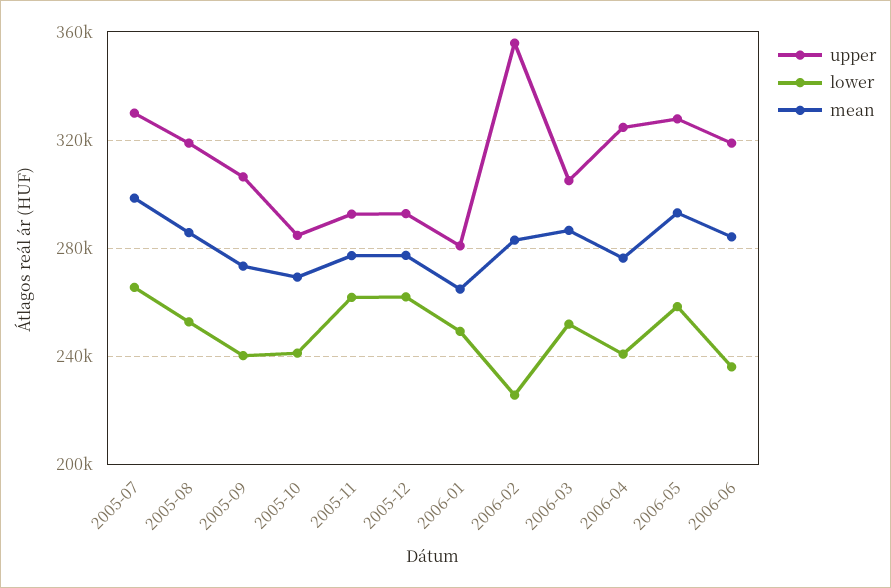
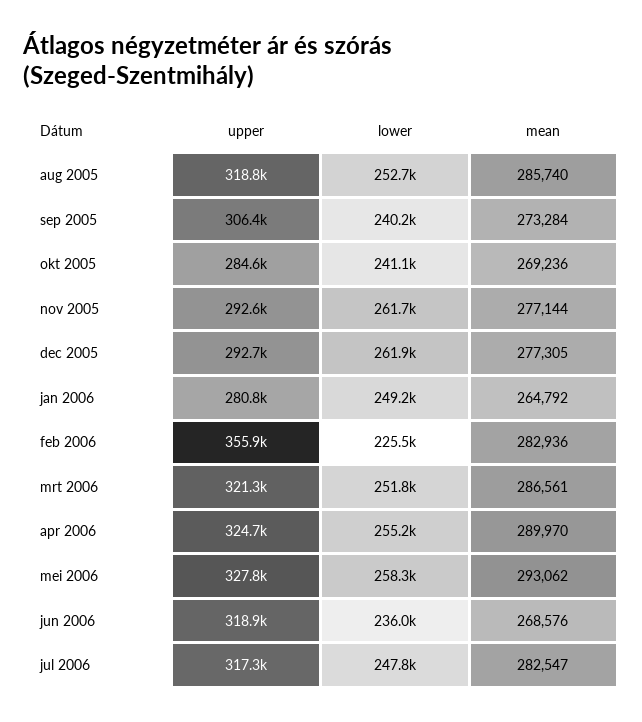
upper, 2005-07: 330000 -> none
lower, 2005-07: 265000 -> none
mean, 2005-07: 300000 -> none
upper, 2006-03: 305000 -> 321300
lower, 2006-04: 240000 -> 255200
mean, 2006-04: 275000 -> 289970
mean, 2006-06: 285000 -> 268576
upper, jul 2006: none -> 317300
lower, jul 2006: none -> 247800
mean, jul 2006: none -> 282547

